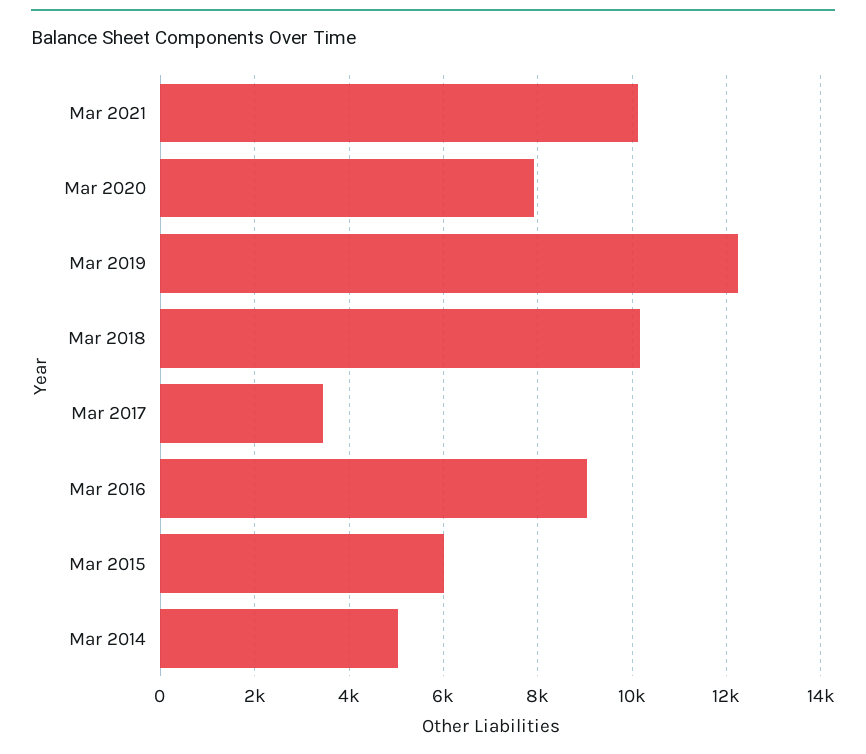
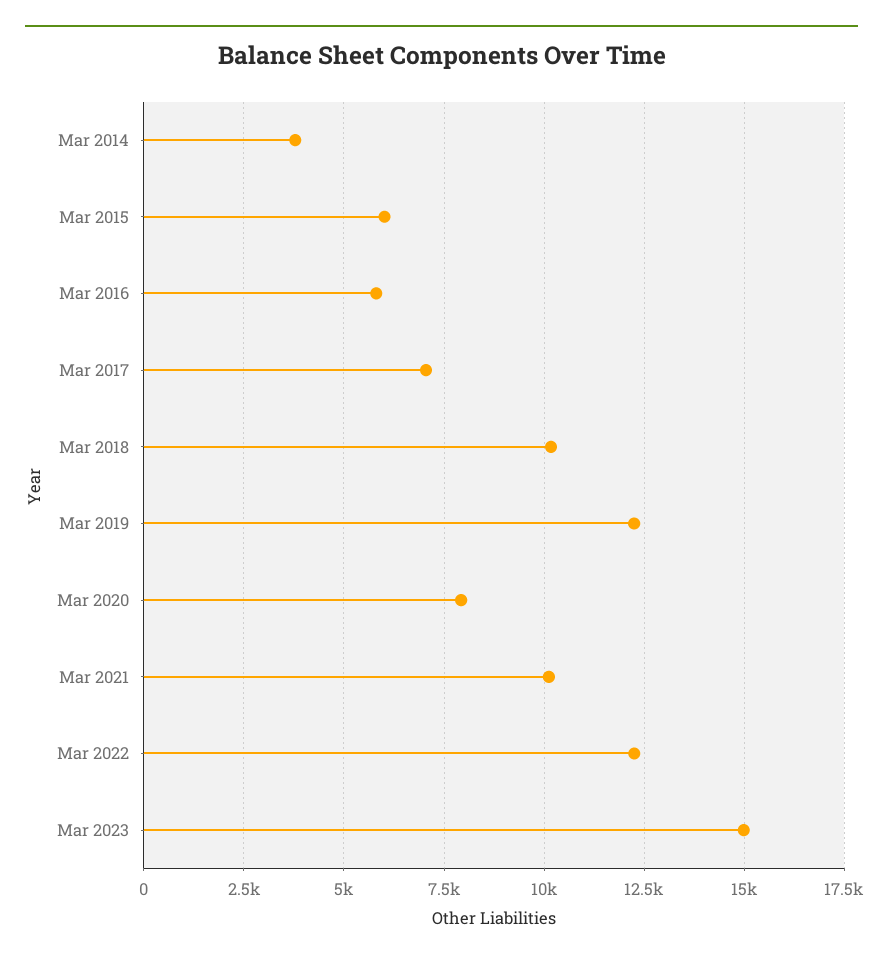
Mar 2017: 3400 -> 7000
Mar 2016: 9000 -> 5750
Mar 2014: 5000 -> 3750
Mar 2022: none -> 12250
Mar 2023: none -> 15000

